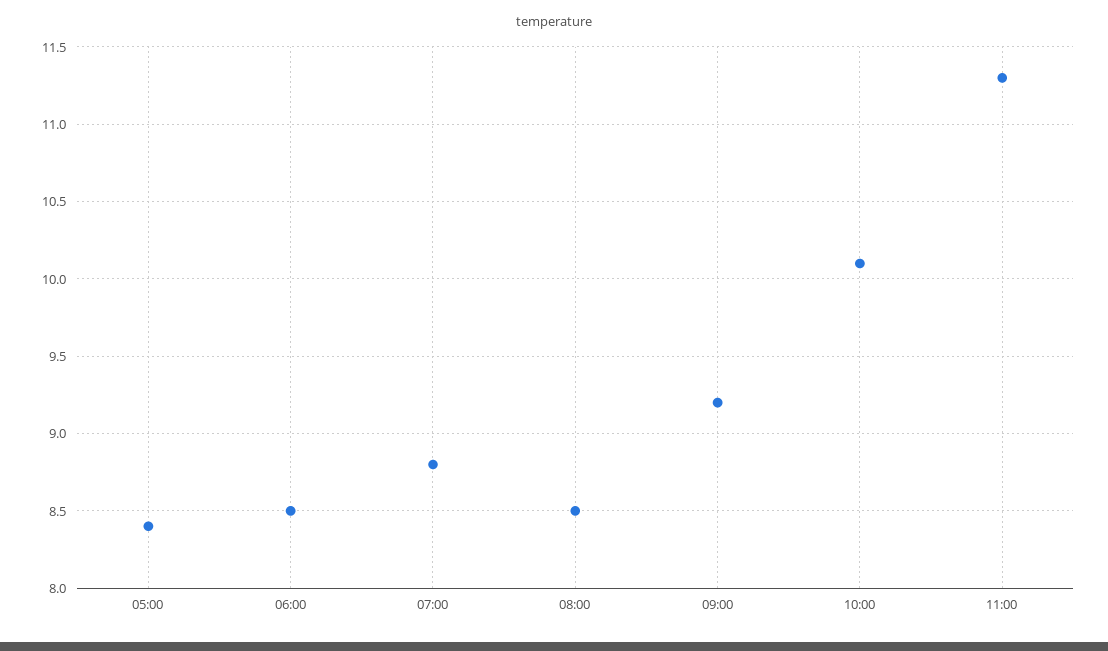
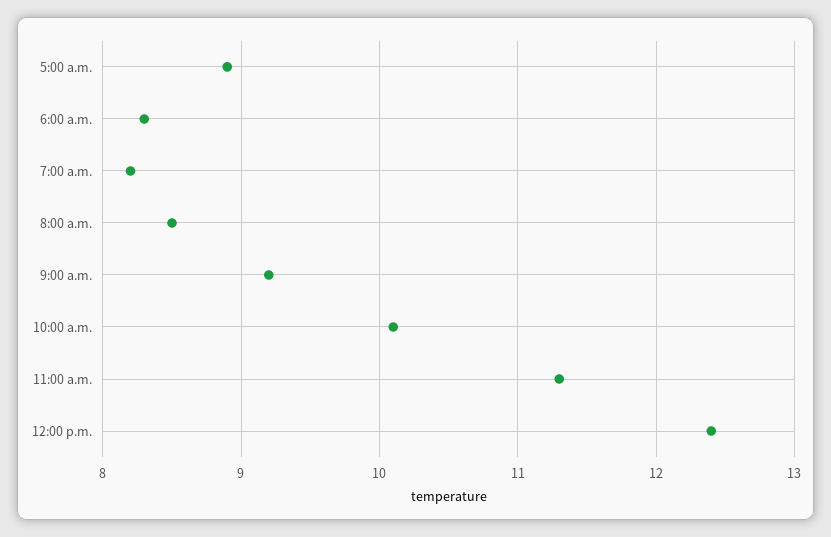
05:00: 8.4 -> 8.9
06:00: 8.5 -> 8.3
07:00: 8.8 -> 8.2
12:00 p.m.: none -> 12.4

